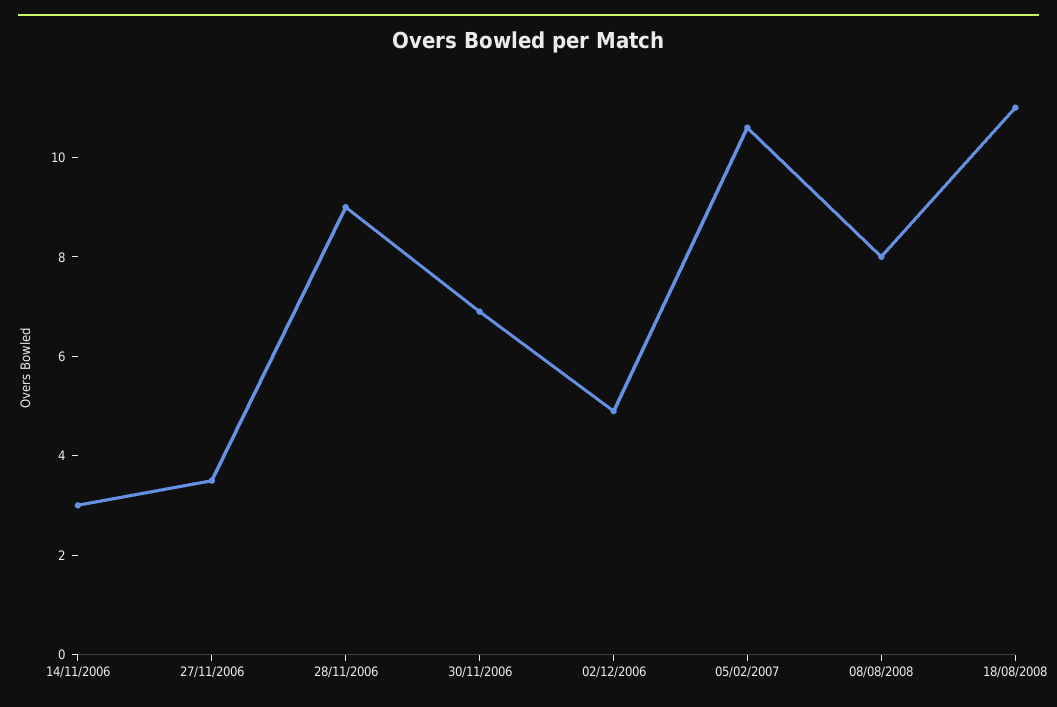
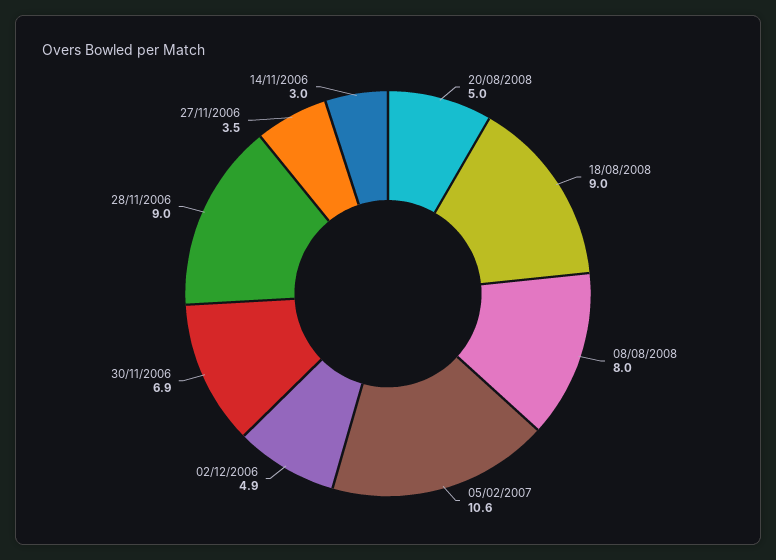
18/08/2008: 11 -> 9
20/08/2008: none -> 5

